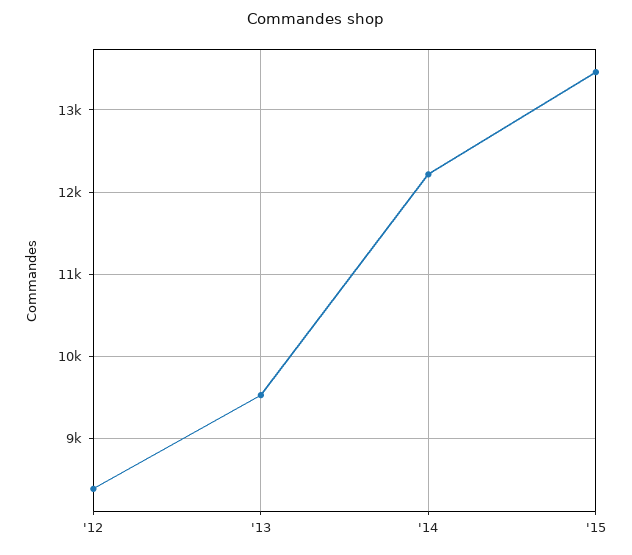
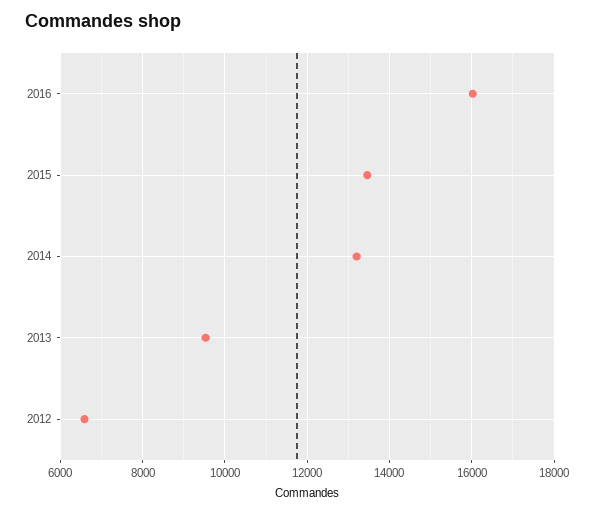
'12: 8400 -> 6600
'14: 12200 -> 13200
2016: none -> 16000

